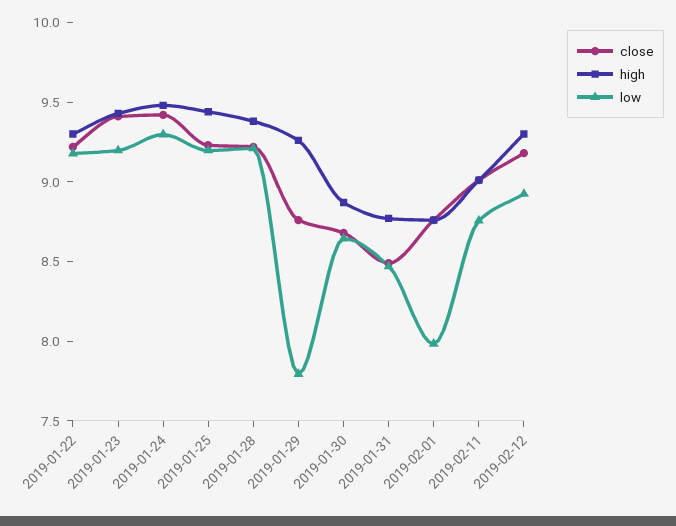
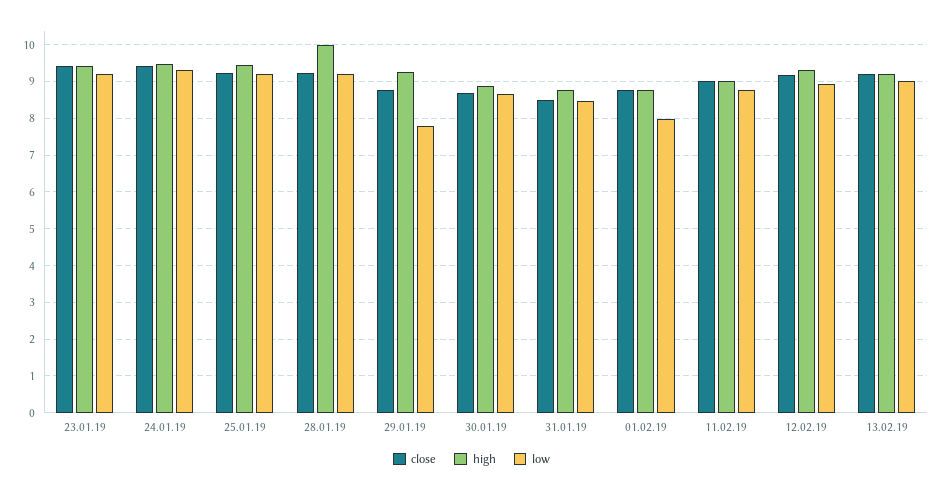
close, 2019-01-22: 9.2 -> none
high, 2019-01-22: 9.3 -> none
low, 2019-01-22: 9.2 -> none
high, 2019-01-28: 9.4 -> 10
close, 13.02.19: none -> 9.2
high, 13.02.19: none -> 9.2
low, 13.02.19: none -> 9

